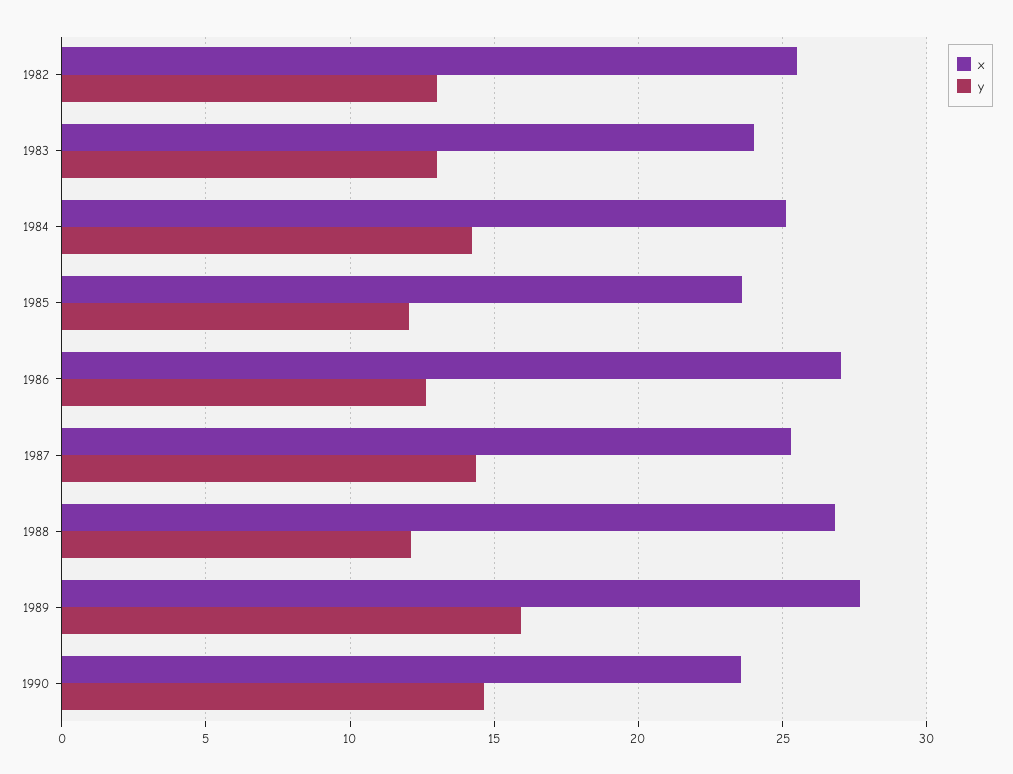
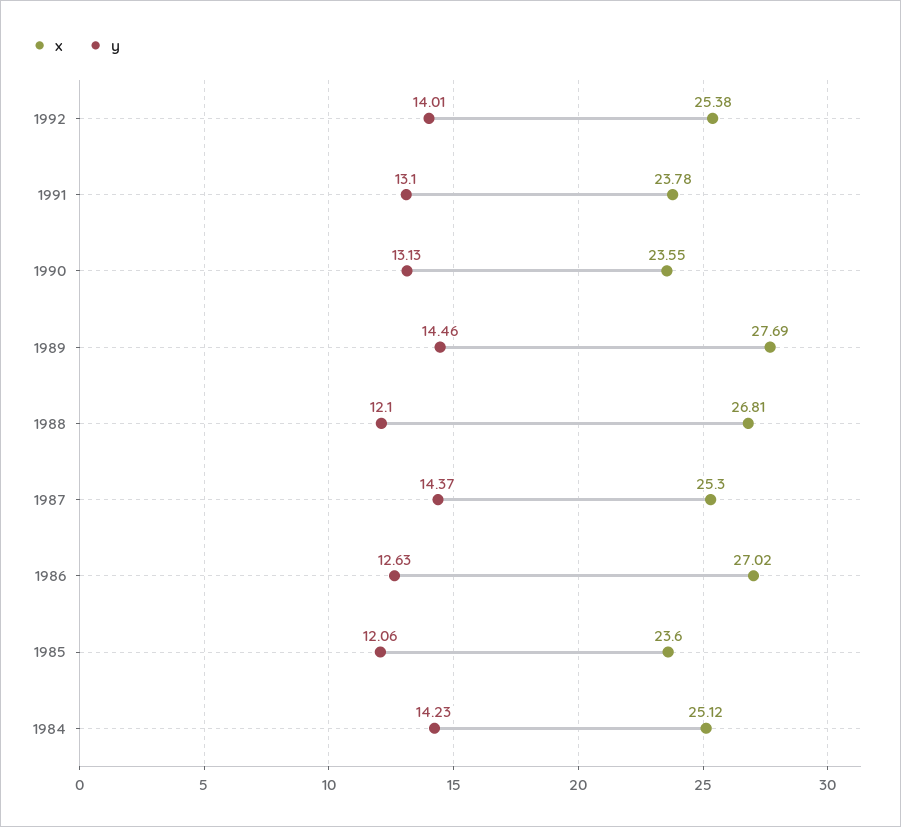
x, 1982: 25.5 -> none
y, 1982: 13 -> none
x, 1983: 24 -> none
y, 1983: 13 -> none
y, 1989: 16 -> 14.46
y, 1990: 14.5 -> 13.13
x, 1992: none -> 25.38
y, 1992: none -> 14.01
x, 1991: none -> 23.78
y, 1991: none -> 13.1

